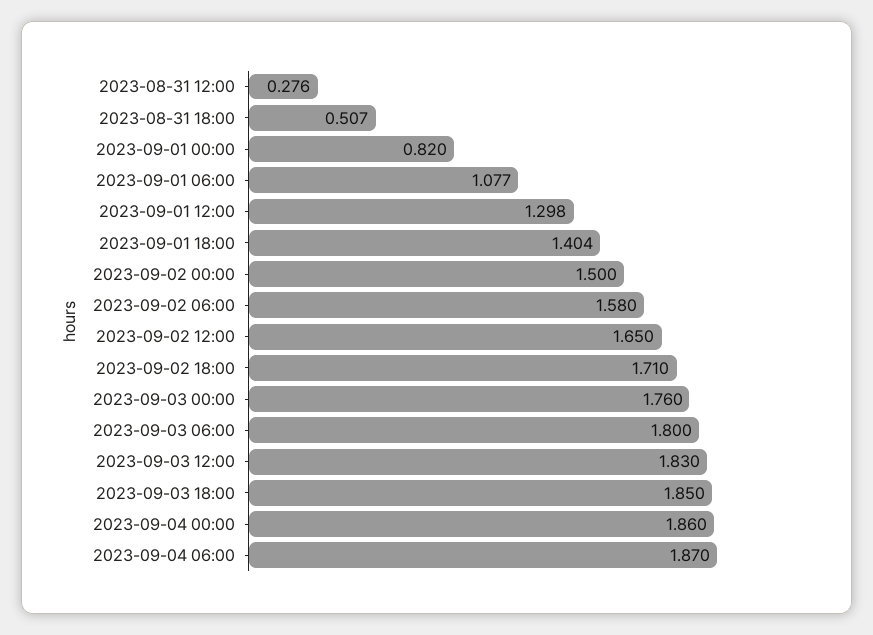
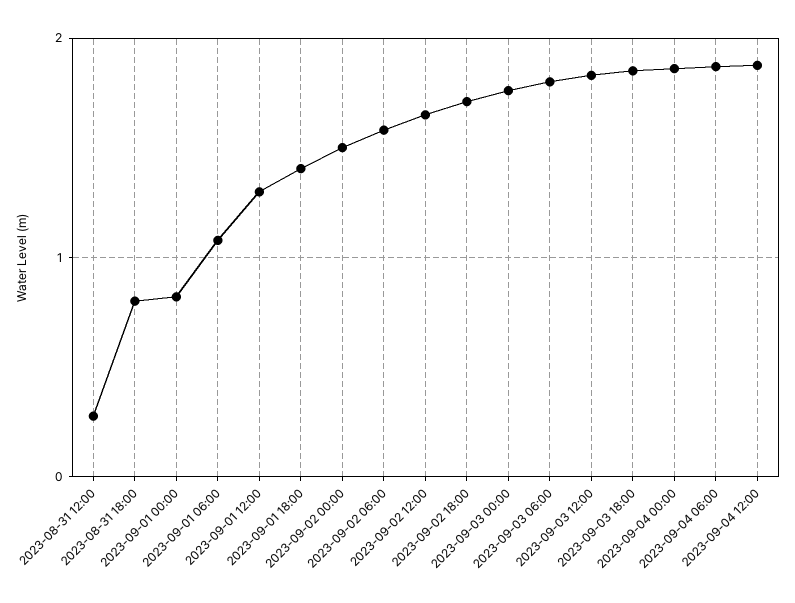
2023-08-31 18:00: 0.507 -> 0.8
2023-09-04 12:00: none -> 1.9

